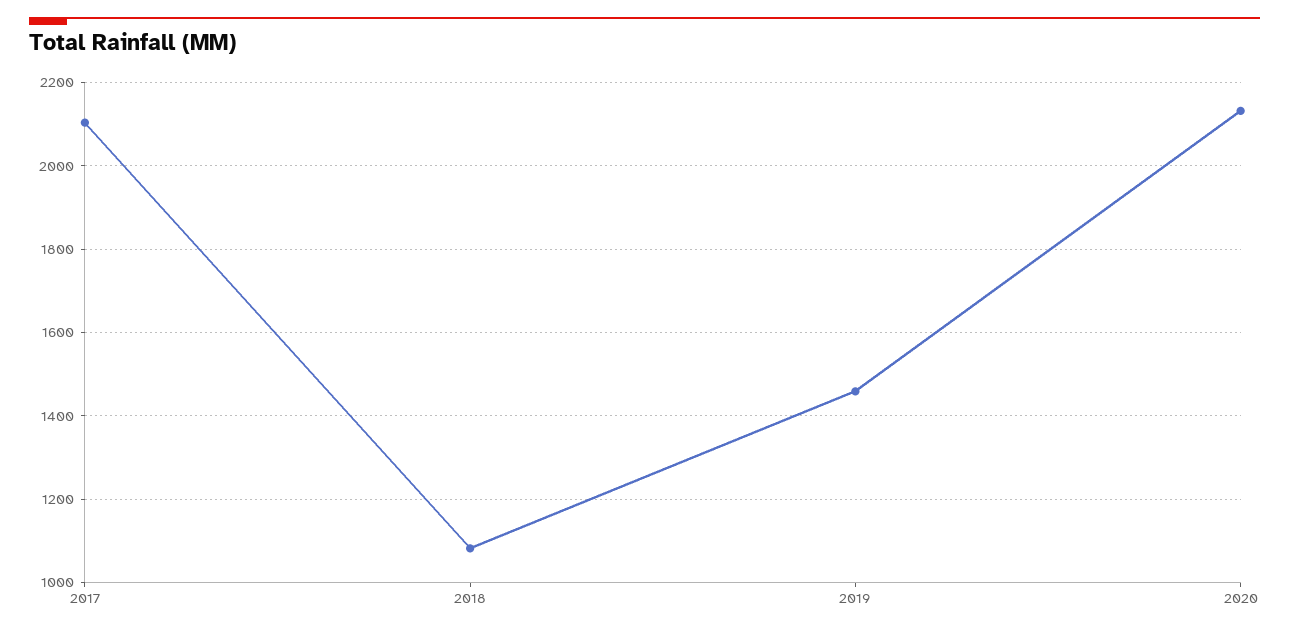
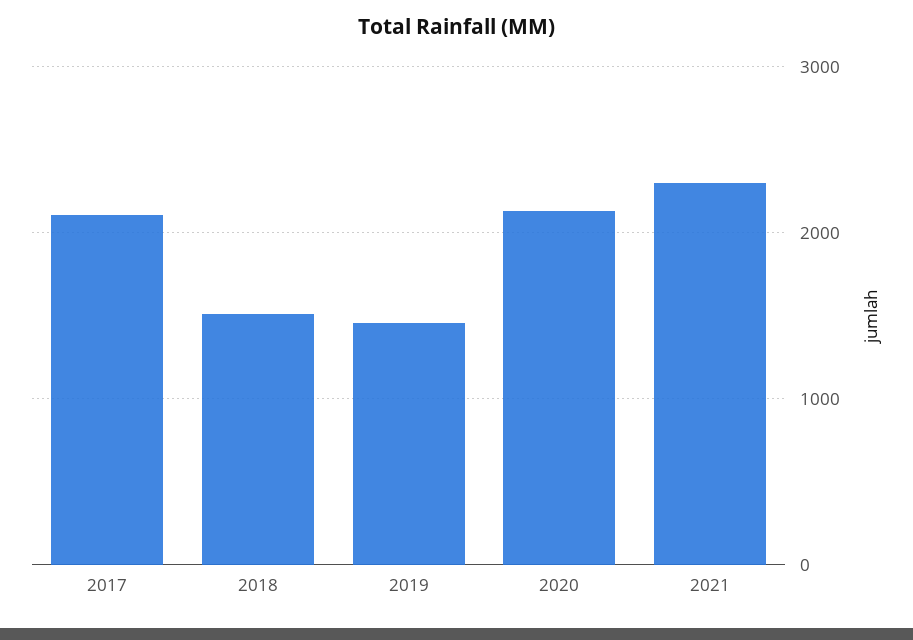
2018: 1080 -> 1500
2021: none -> 2300

